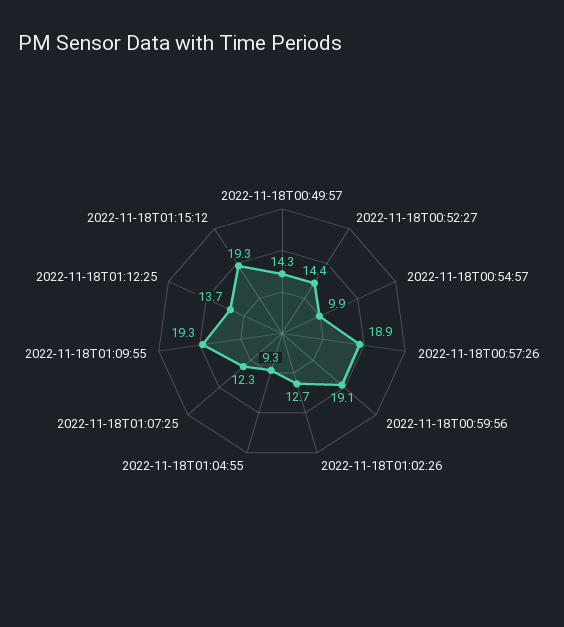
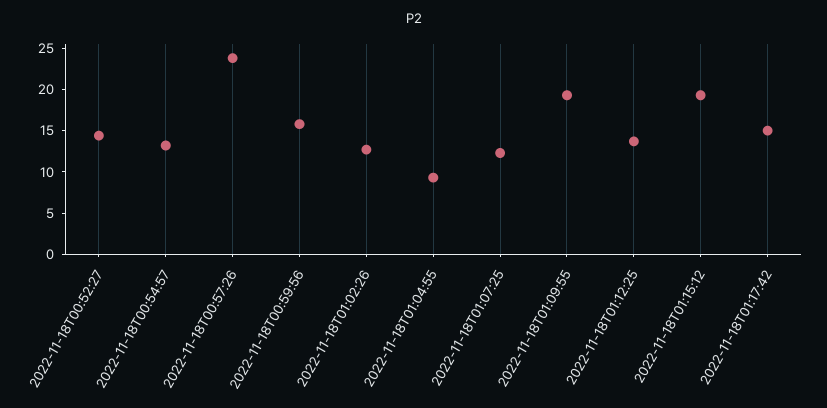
2022-11-18T00:49:57: 14.3 -> none
2022-11-18T00:54:57: 9.9 -> 13
2022-11-18T00:57:26: 18.9 -> 24
2022-11-18T00:59:56: 19.1 -> 16
2022-11-18T01:17:42: none -> 15

